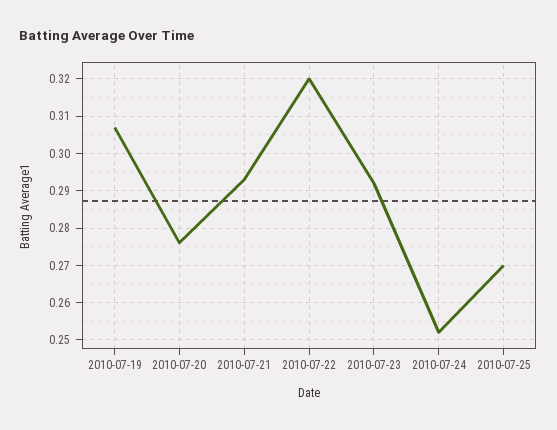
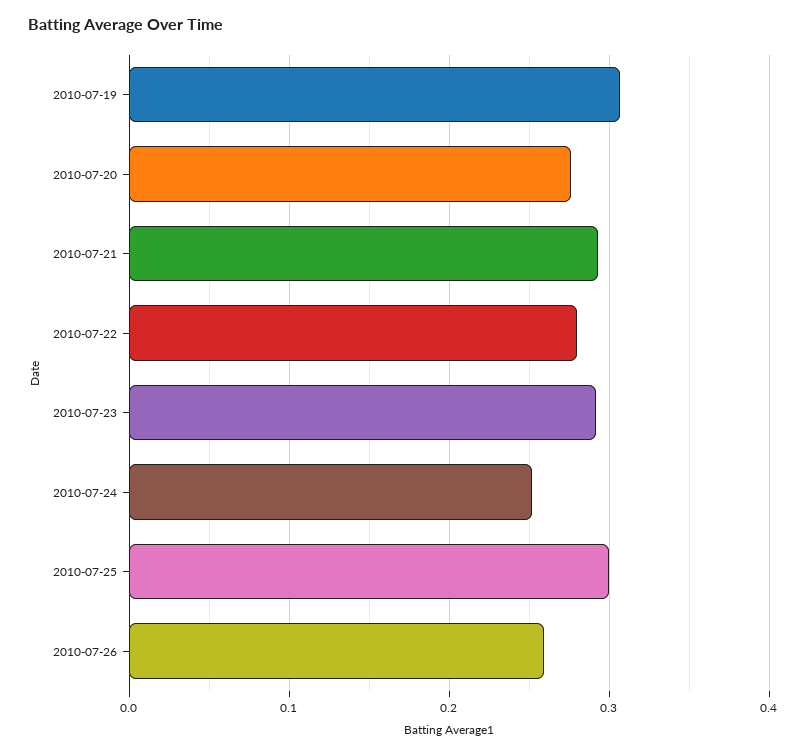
2010-07-22: 0.32 -> 0.28
2010-07-25: 0.27 -> 0.3
2010-07-26: none -> 0.26

